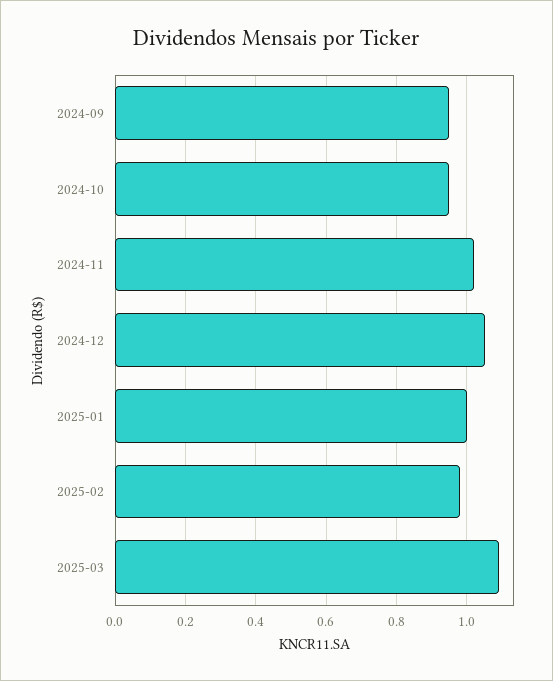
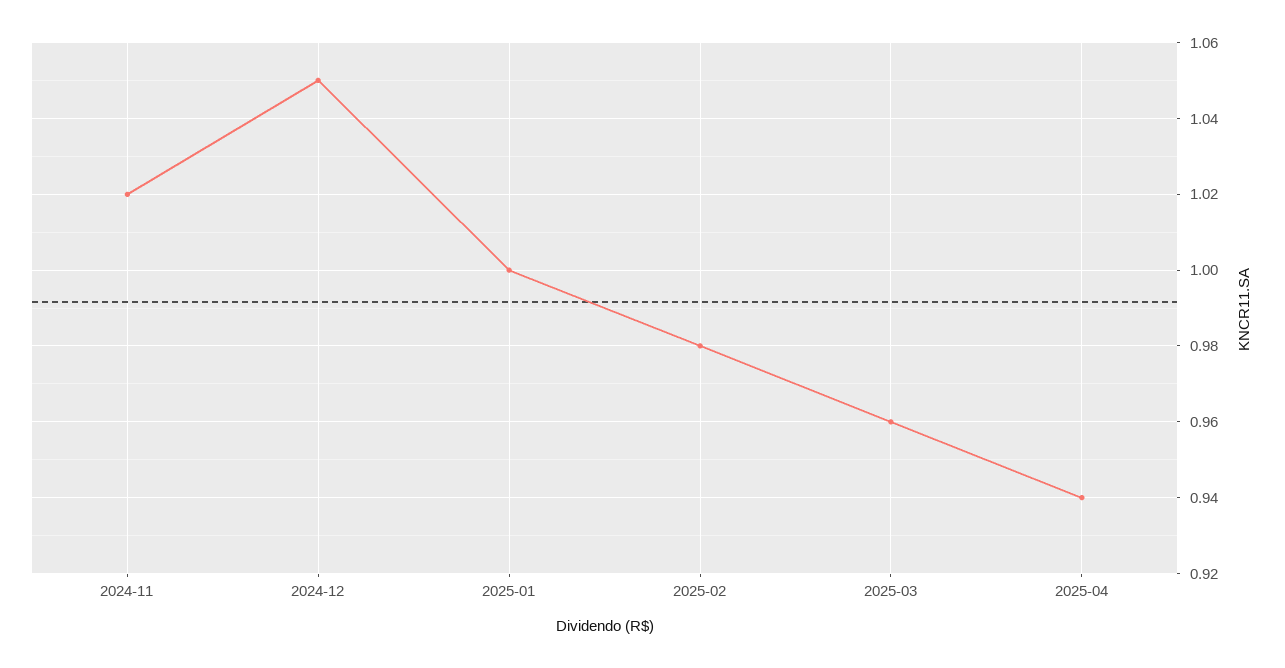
2024-09: 0.95 -> none
2024-10: 0.95 -> none
2025-03: 1.1 -> 0.96
2025-04: none -> 0.94

